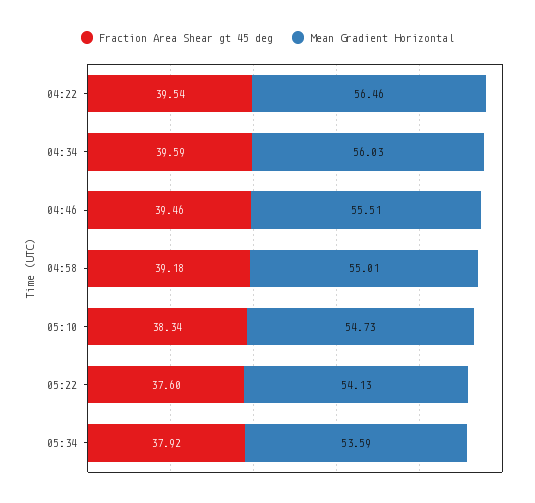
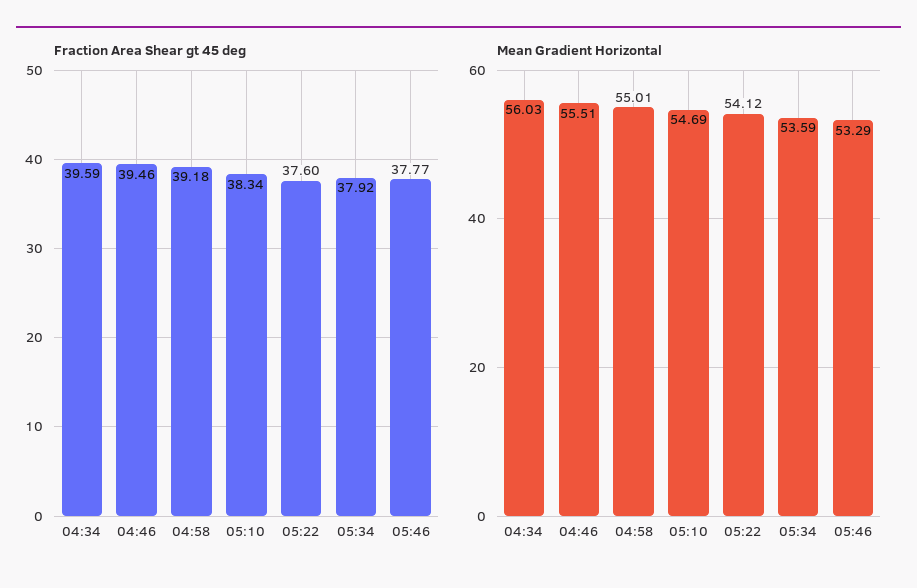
Fraction Area Shear gt 45 deg, 04:22: 39.54 -> none
Mean Gradient Horizontal, 04:22: 56.46 -> none
Mean Gradient Horizontal, 05:10: 54.73 -> 54.69
Mean Gradient Horizontal, 05:22: 54.13 -> 54.12
Fraction Area Shear gt 45 deg, 05:46: none -> 37.77
Mean Gradient Horizontal, 05:46: none -> 53.29

